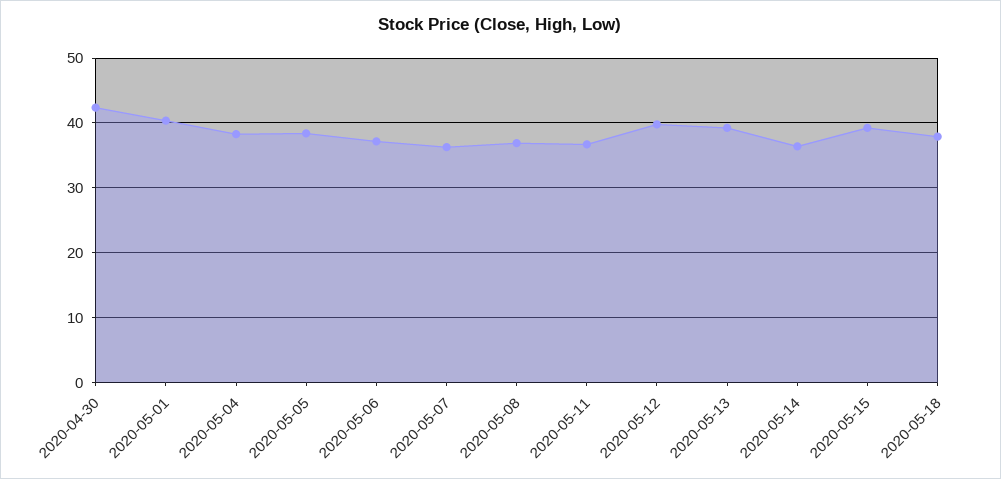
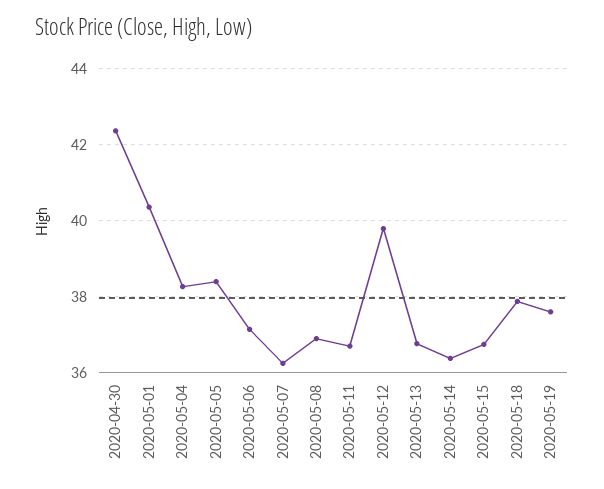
2020-05-13: 39 -> 36.8
2020-05-15: 39 -> 36.8
2020-05-19: none -> 37.6

